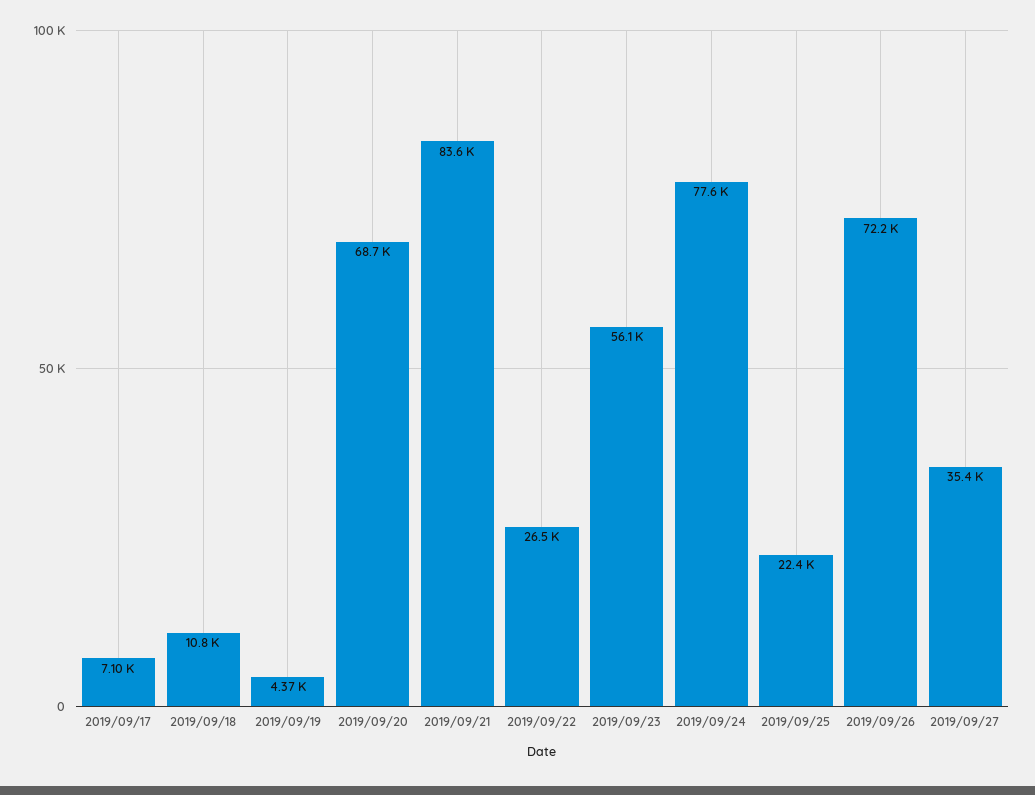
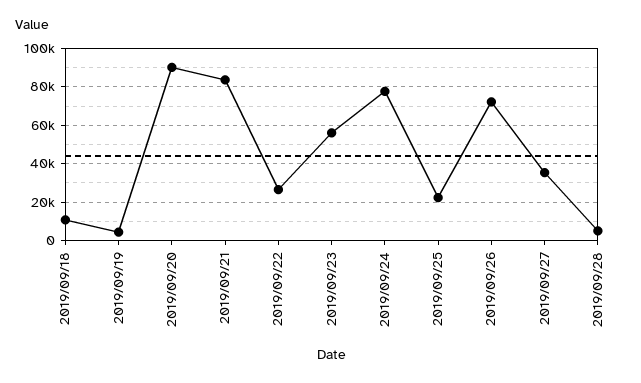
2019/09/17: 7100 -> none
2019/09/20: 68700 -> 90000
2019/09/28: none -> 5000

